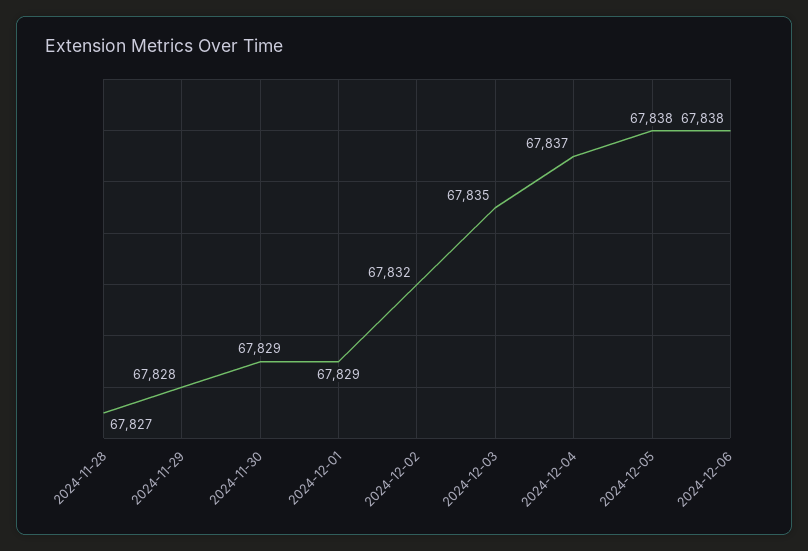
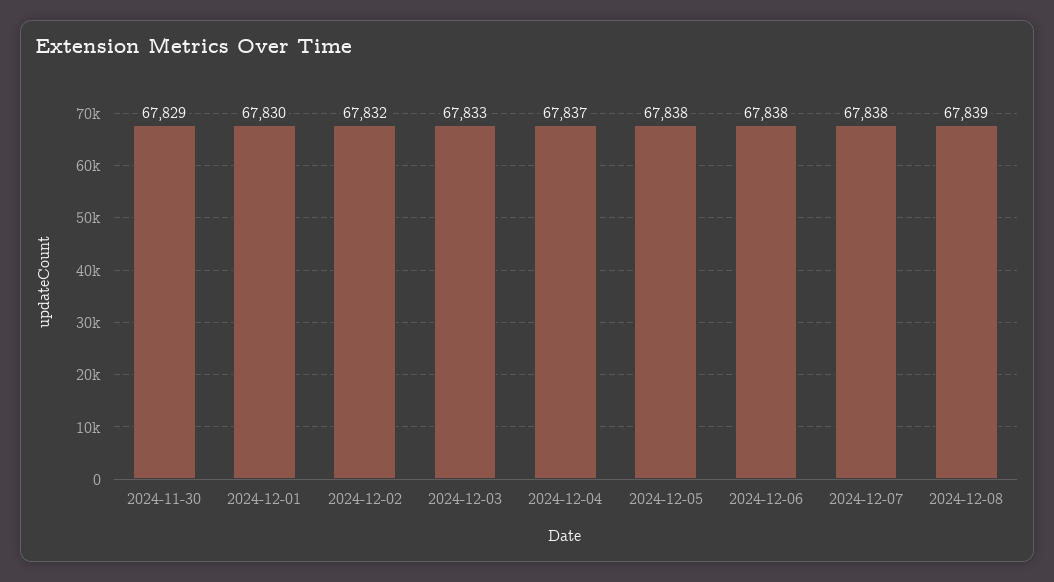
2024-11-28: 67827 -> none
2024-11-29: 67828 -> none
2024-12-01: 67829 -> 67830
2024-12-03: 67835 -> 67833
2024-12-07: none -> 67838
2024-12-08: none -> 67839

